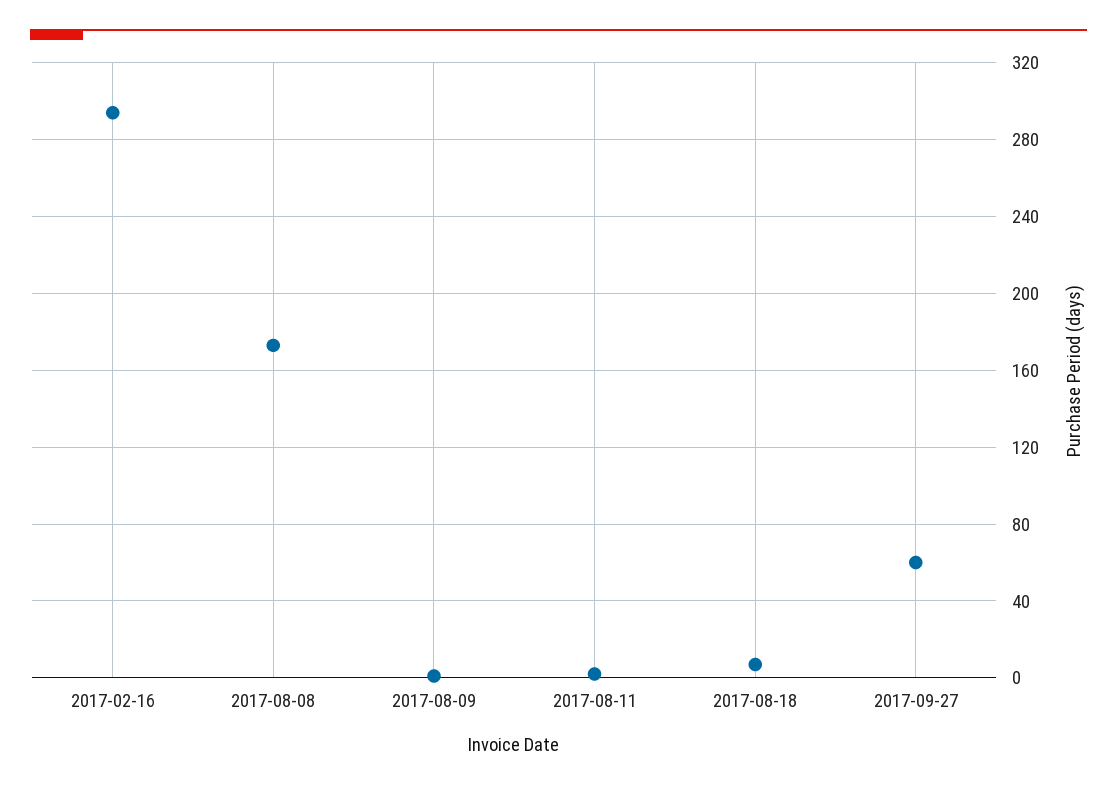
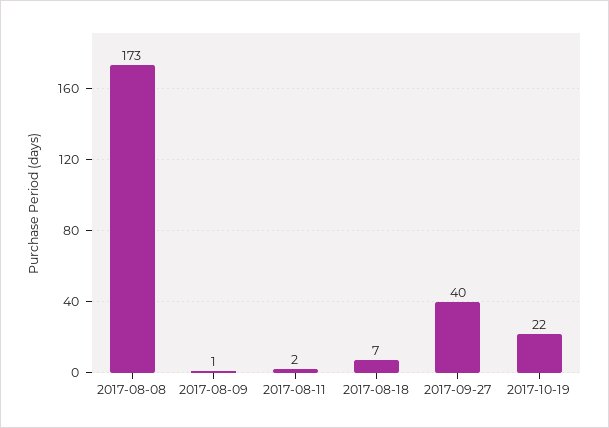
2017-02-16: 295 -> none
2017-09-27: 60 -> 40
2017-10-19: none -> 22

